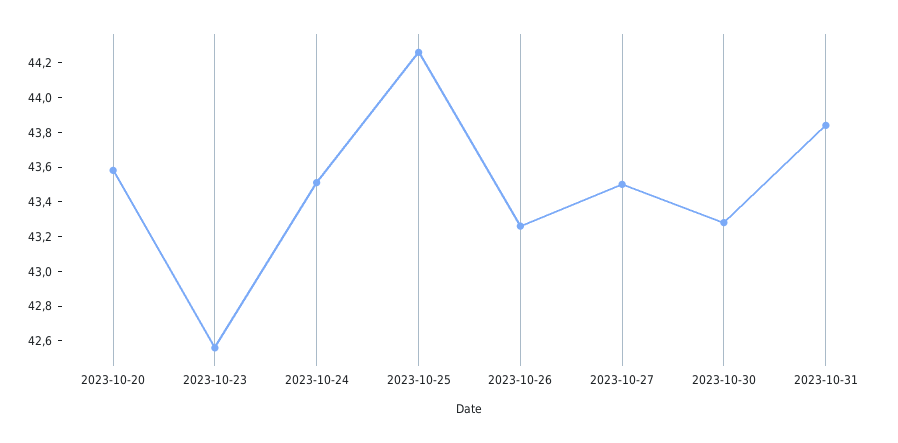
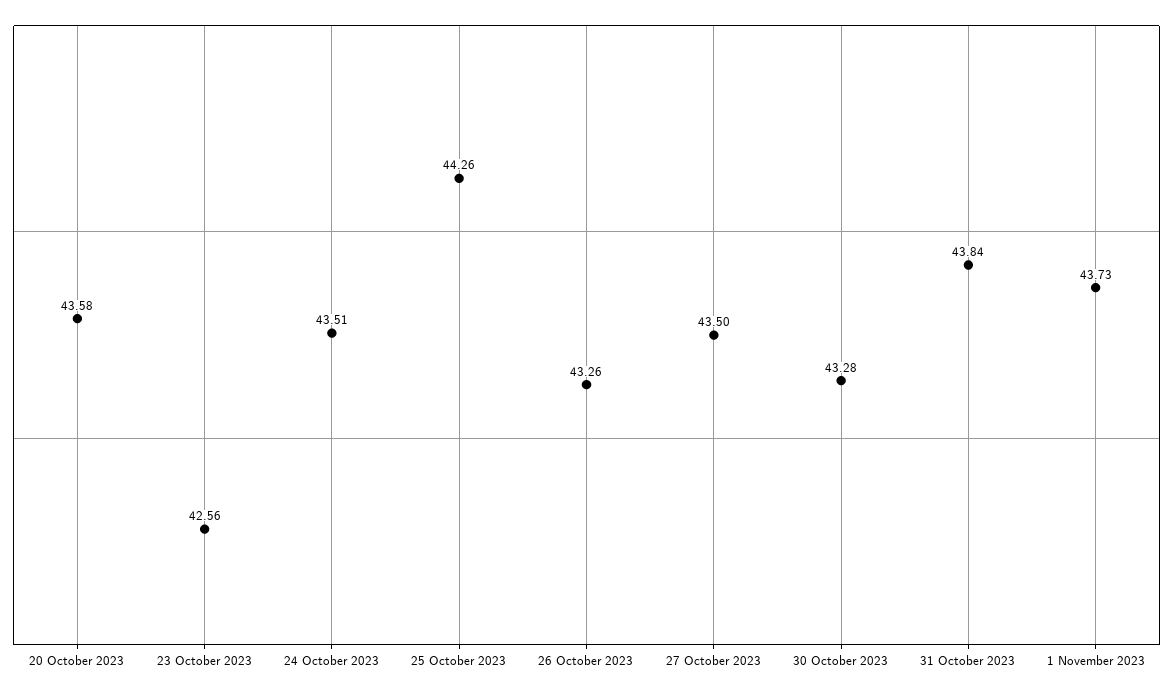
1 November 2023: none -> 43.73

